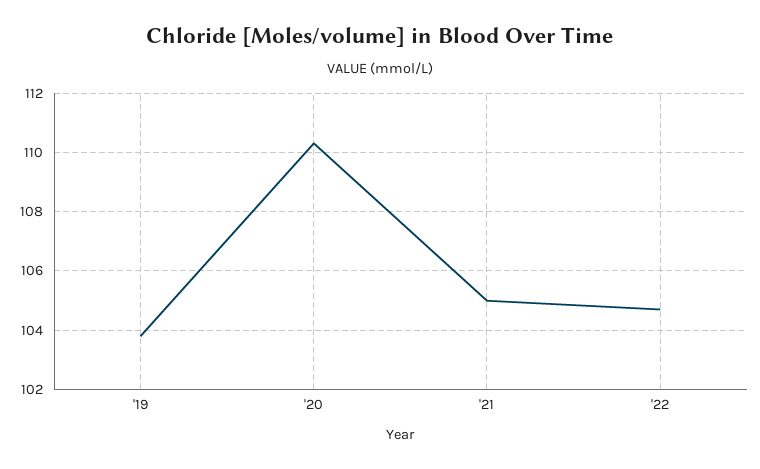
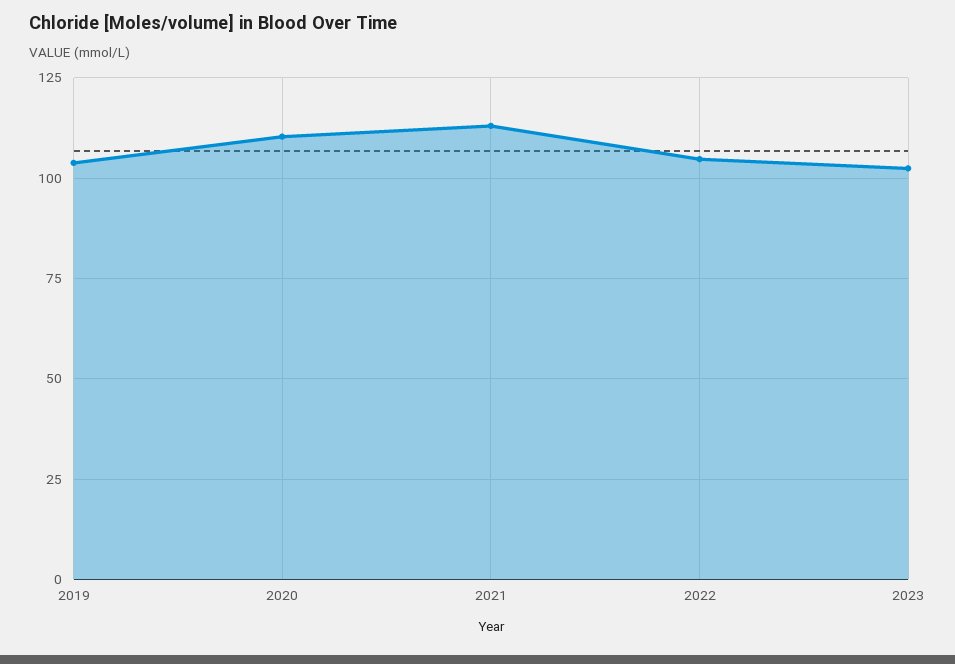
'21: 105 -> 112.5
2023: none -> 102.5

